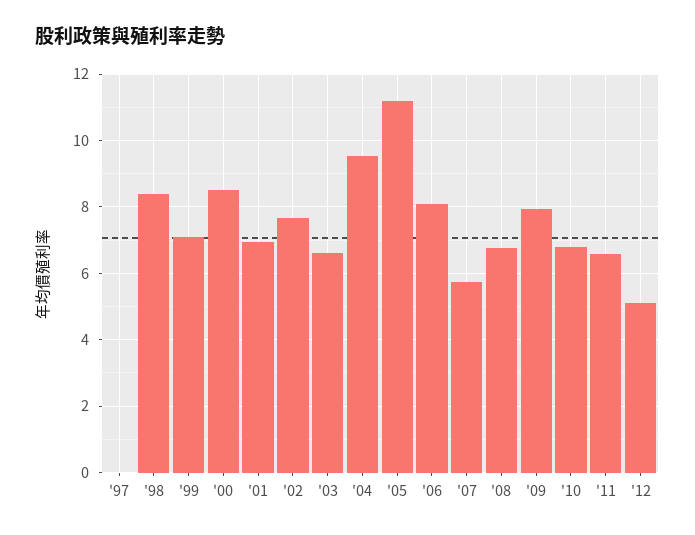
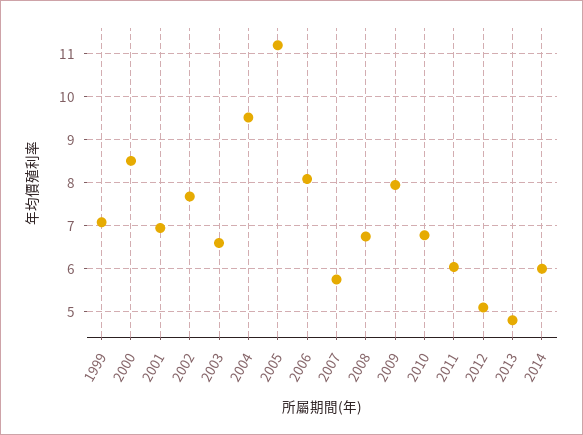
'97: 0 -> none
'98: 8.4 -> none
'11: 6.6 -> 6
2013: none -> 4.8
2014: none -> 6

